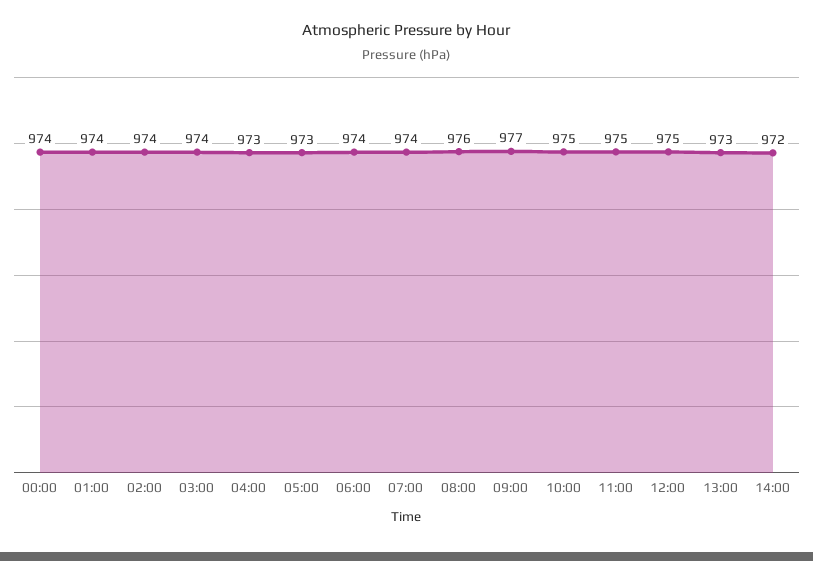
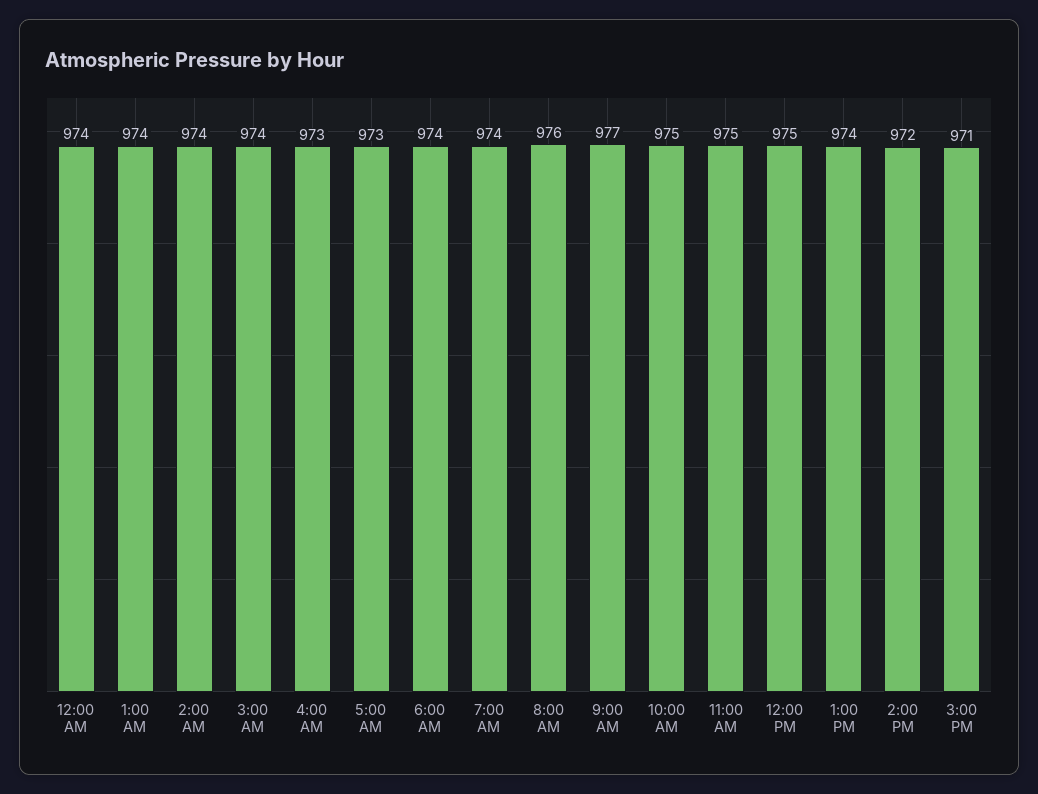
13:00: 973 -> 974
3:00 PM: none -> 971

